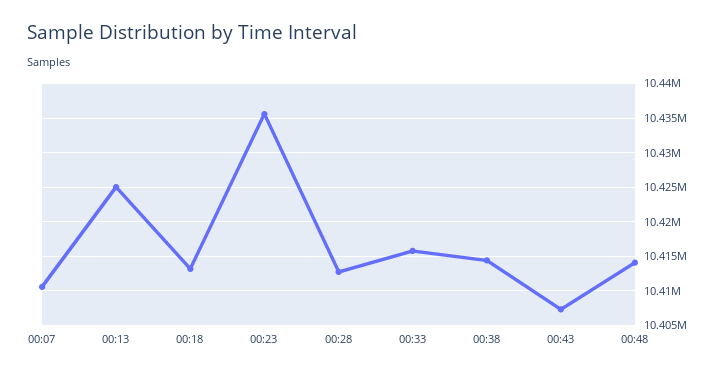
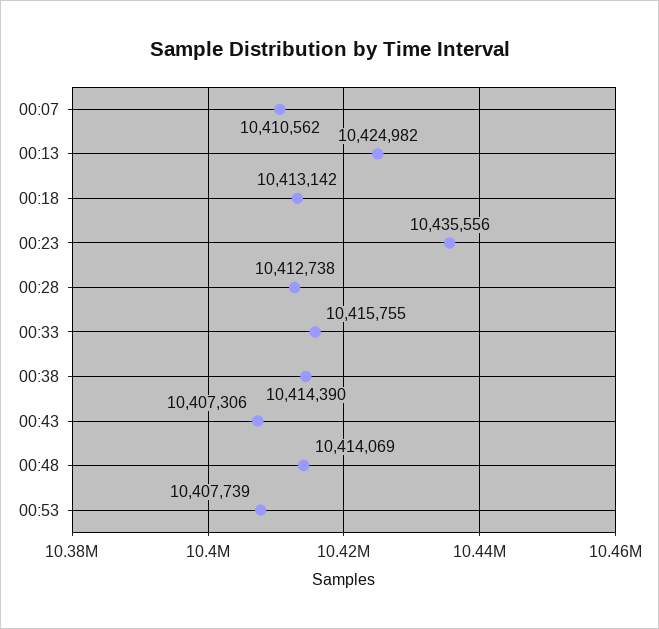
00:53: none -> 10407739

